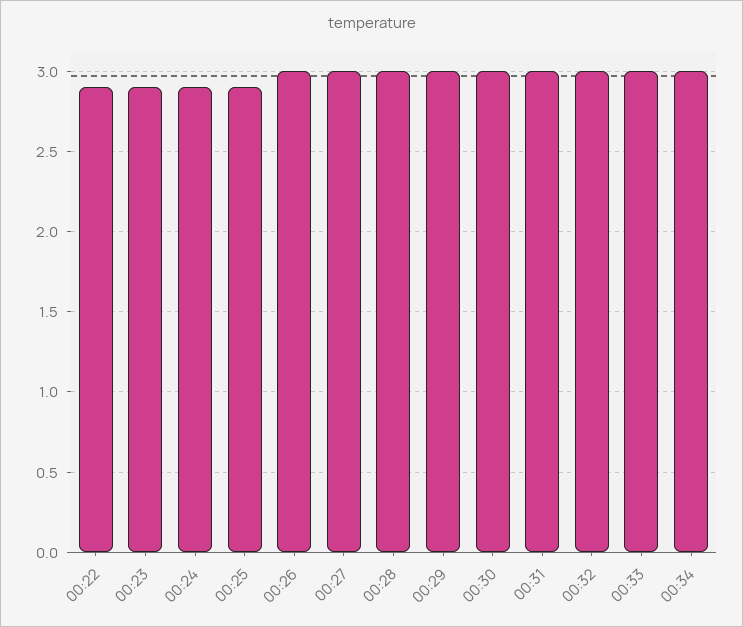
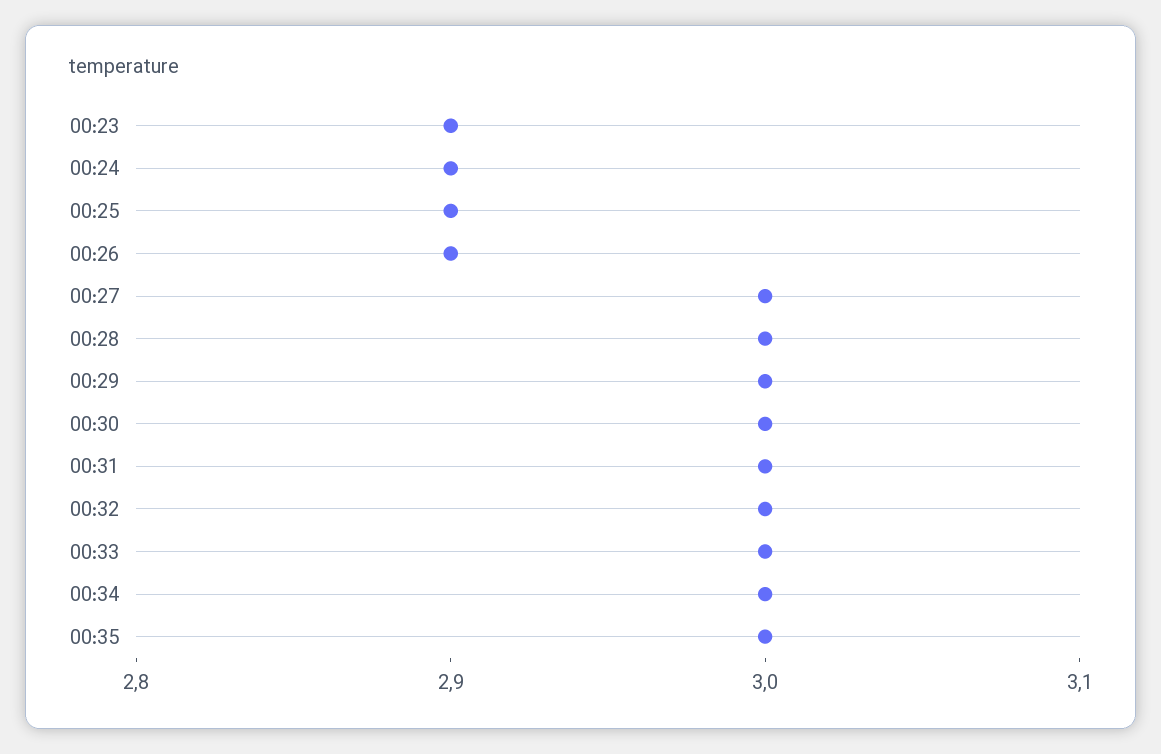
00:22: 2.9 -> none
00:26: 3 -> 2.9
00:35: none -> 3

